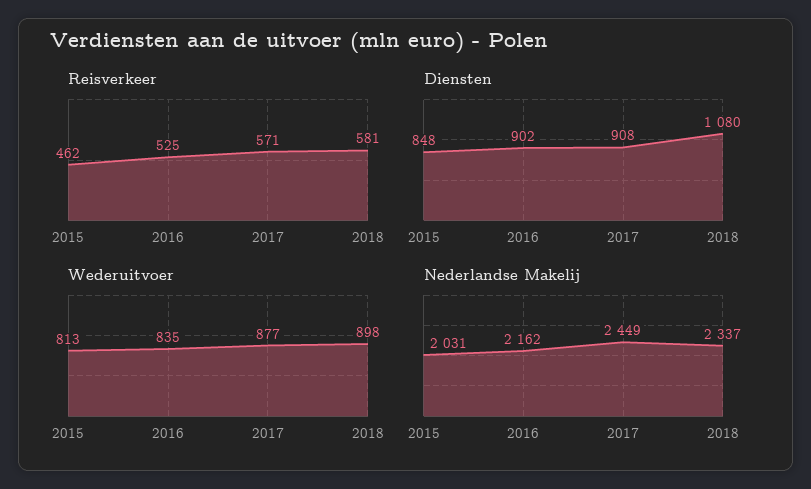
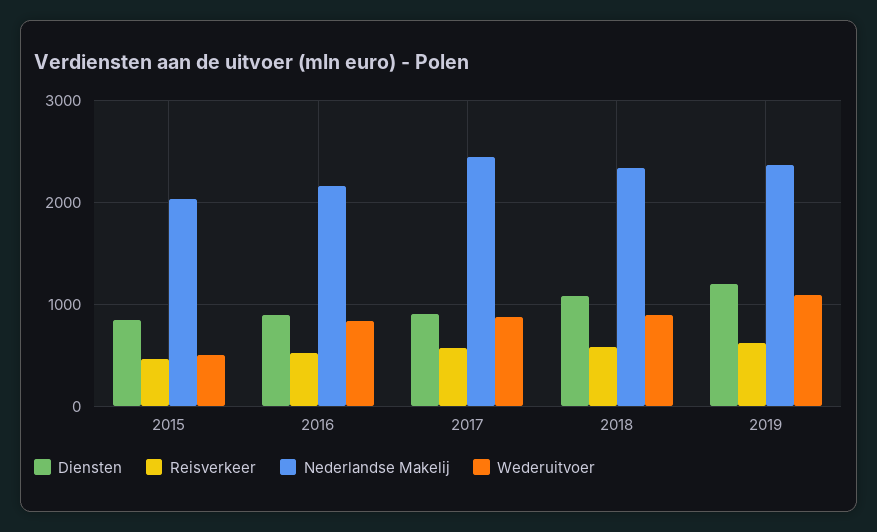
Wederuitvoer, 2015: 813 -> 500
Diensten, 2019: none -> 1200
Reisverkeer, 2019: none -> 600
Nederlandse Makelij, 2019: none -> 2400
Wederuitvoer, 2019: none -> 1100

